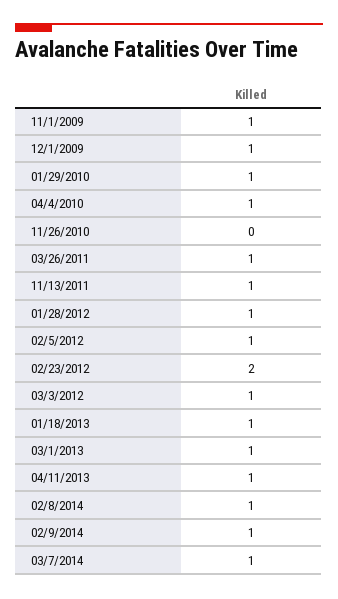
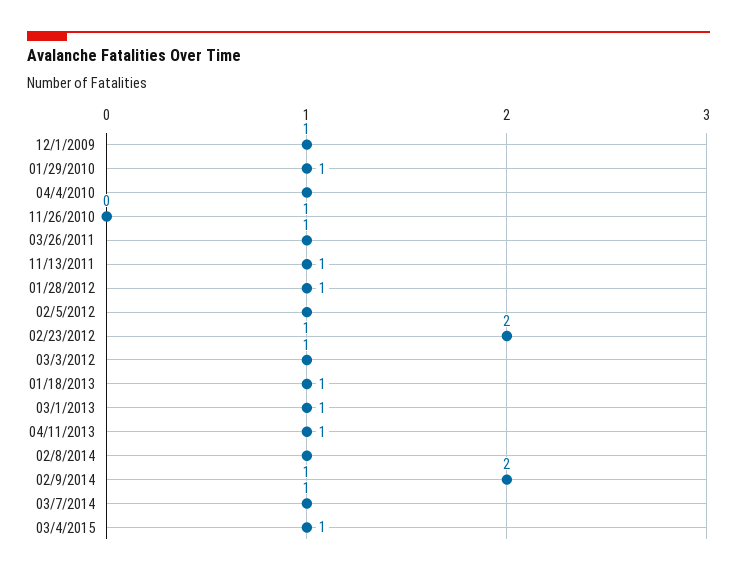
11/1/2009: 1 -> none
02/9/2014: 1 -> 2
03/4/2015: none -> 1

